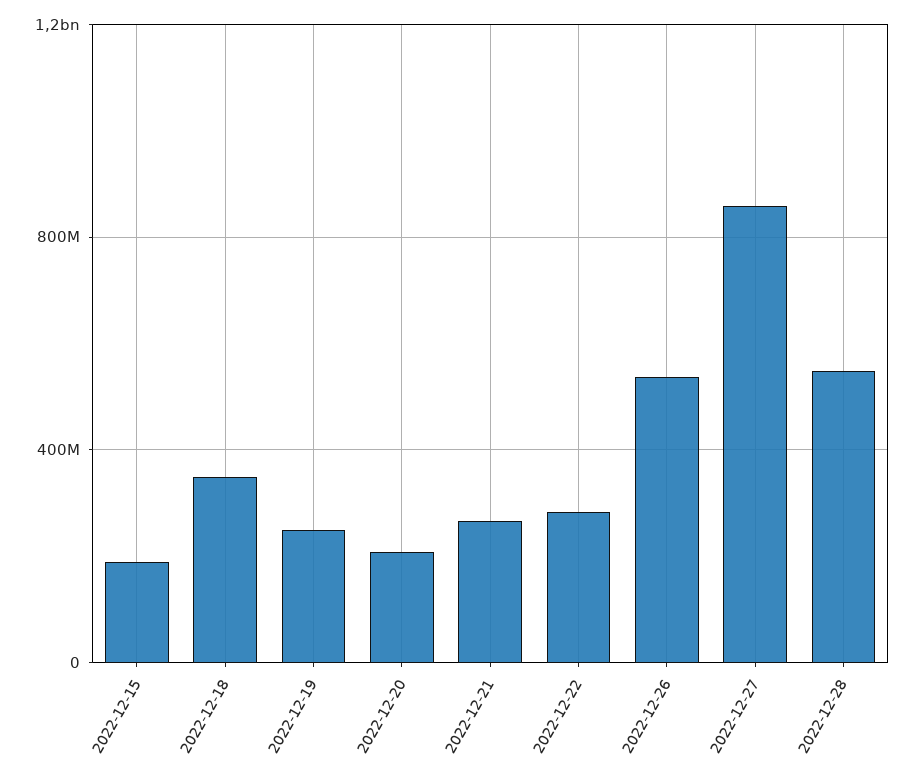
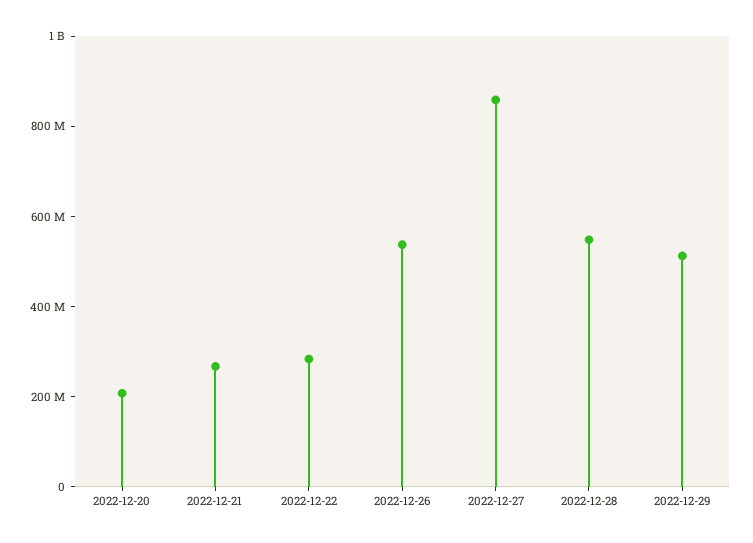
2022-12-15: 200000000 -> none
2022-12-18: 350000000 -> none
2022-12-19: 250000000 -> none
2022-12-29: none -> 500000000

